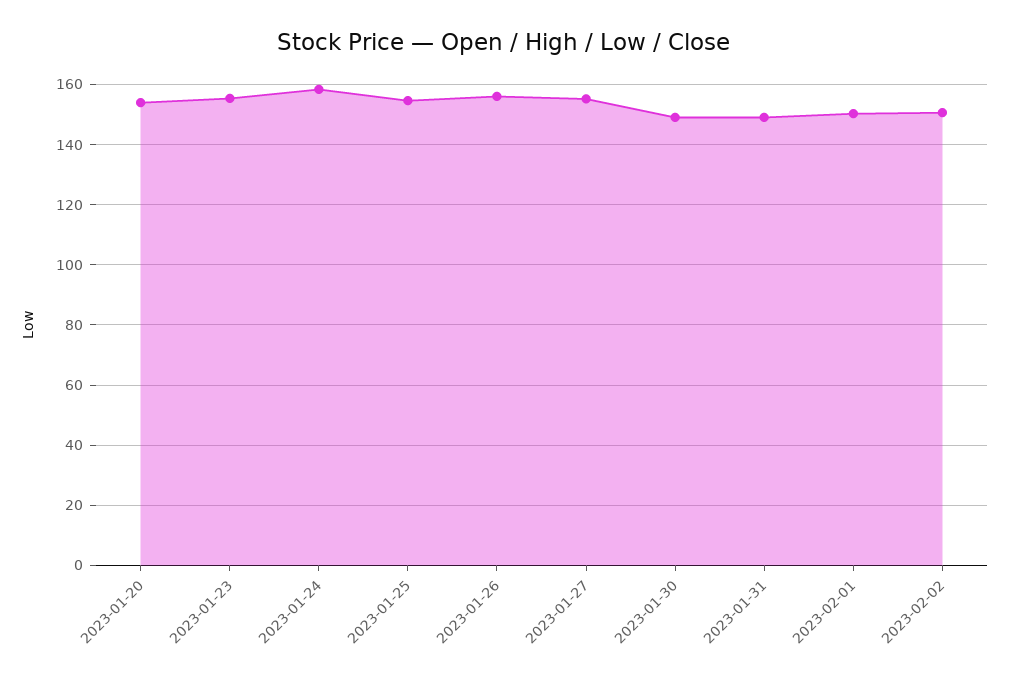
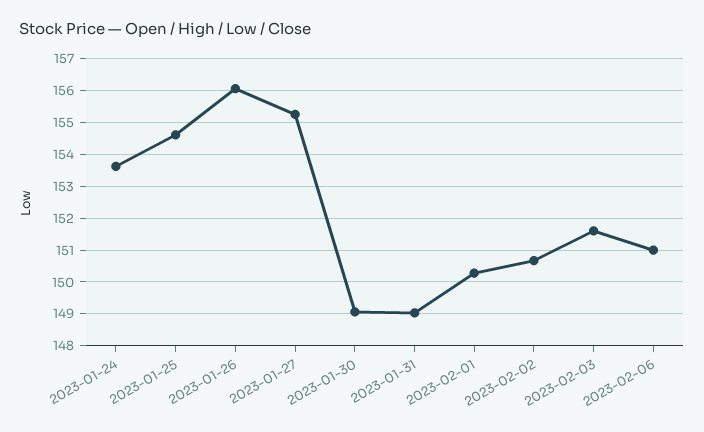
2023-01-20: 154 -> none
2023-01-23: 156 -> none
2023-01-24: 158 -> 153.6
2023-02-03: none -> 151.6
2023-02-06: none -> 151

